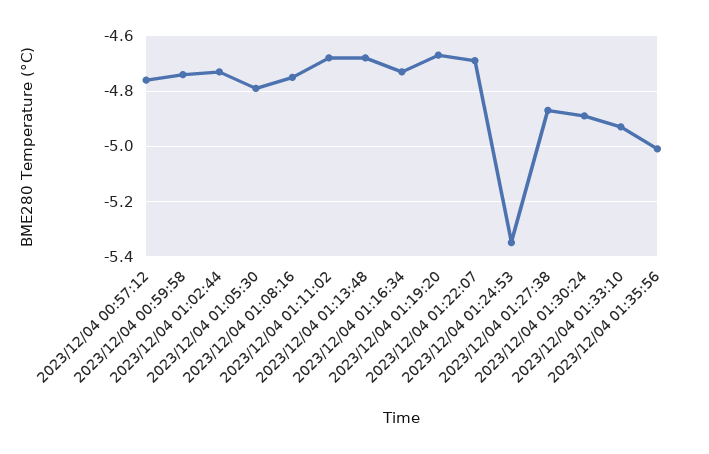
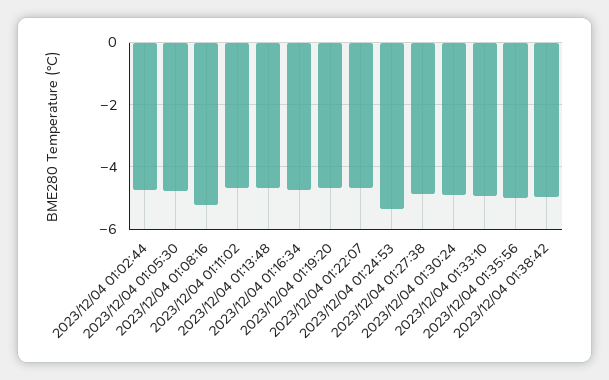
2023/12/04 00:57:12: -4.75 -> none
2023/12/04 00:59:58: -4.75 -> none
2023/12/04 01:08:16: -4.75 -> -5.2
2023/12/04 01:38:42: none -> -5

